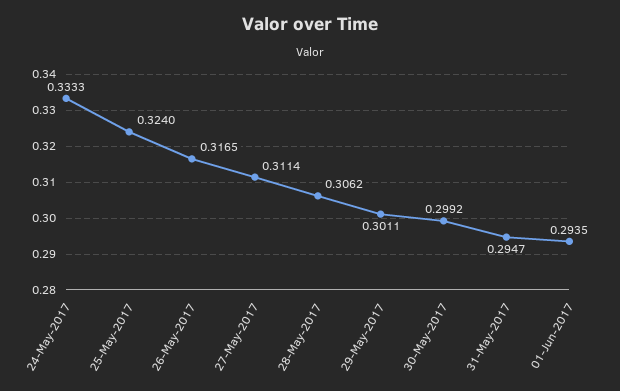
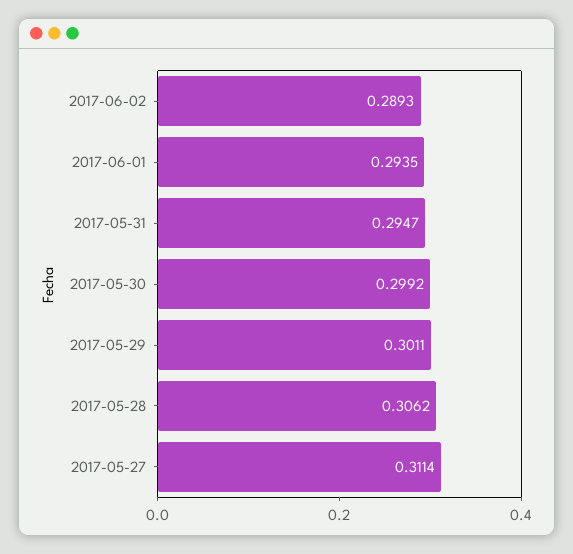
24-May-2017: 0.3333 -> none
25-May-2017: 0.324 -> none
26-May-2017: 0.3165 -> none
2017-06-02: none -> 0.2893

